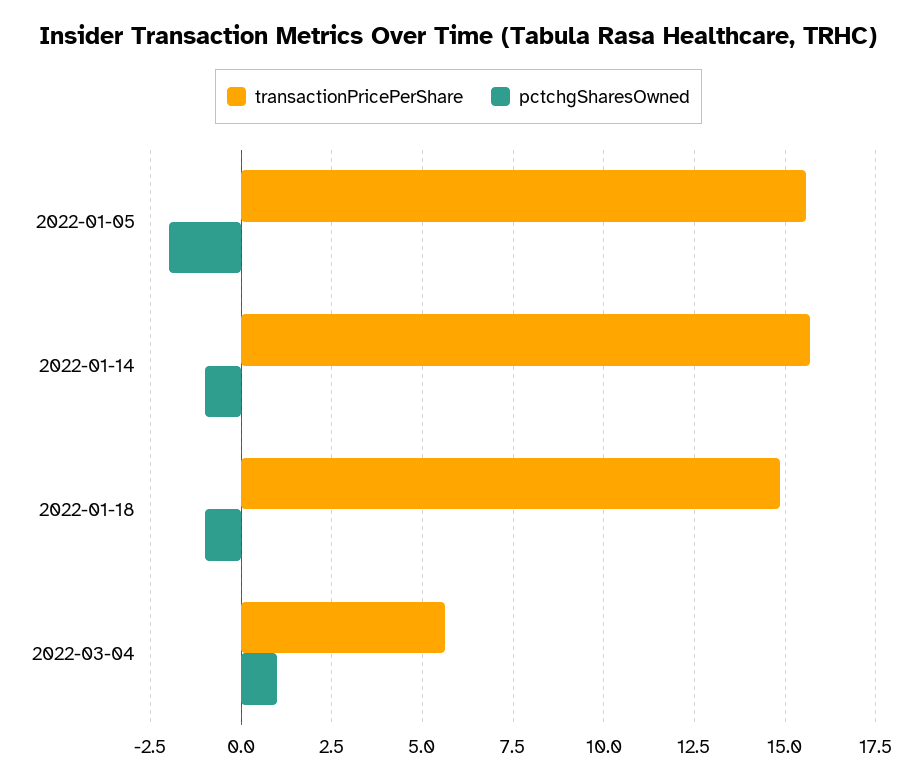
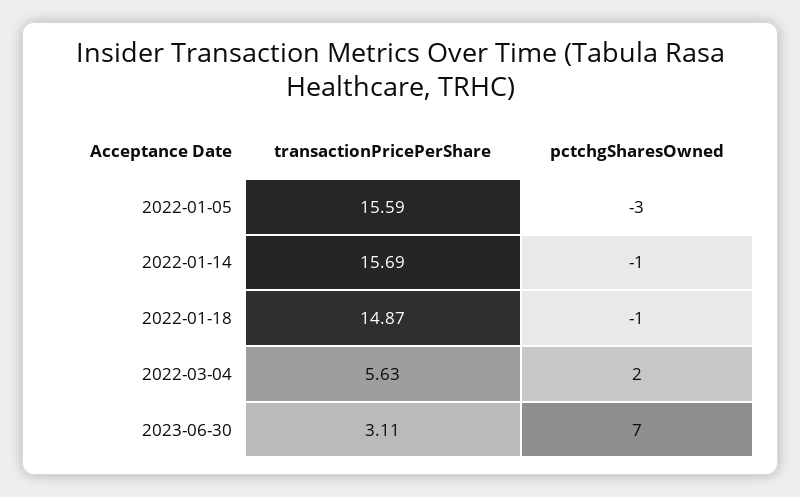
pctchgSharesOwned, 2022-01-05: -2 -> -3
pctchgSharesOwned, 2022-03-04: 1 -> 2
transactionPricePerShare, 2023-06-30: none -> 3.11
pctchgSharesOwned, 2023-06-30: none -> 7

